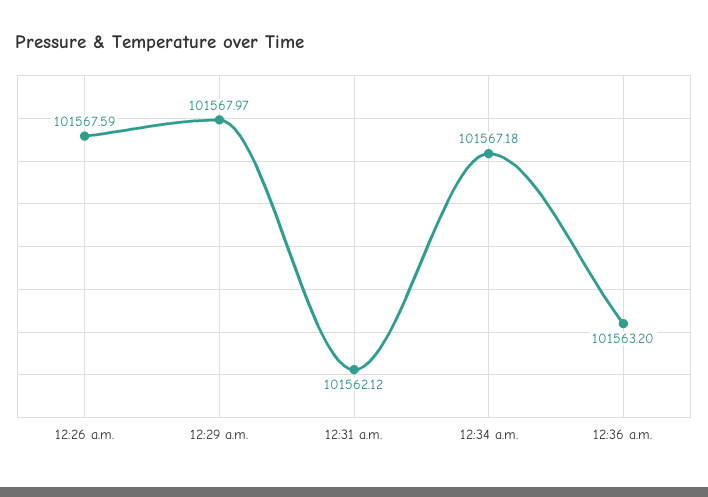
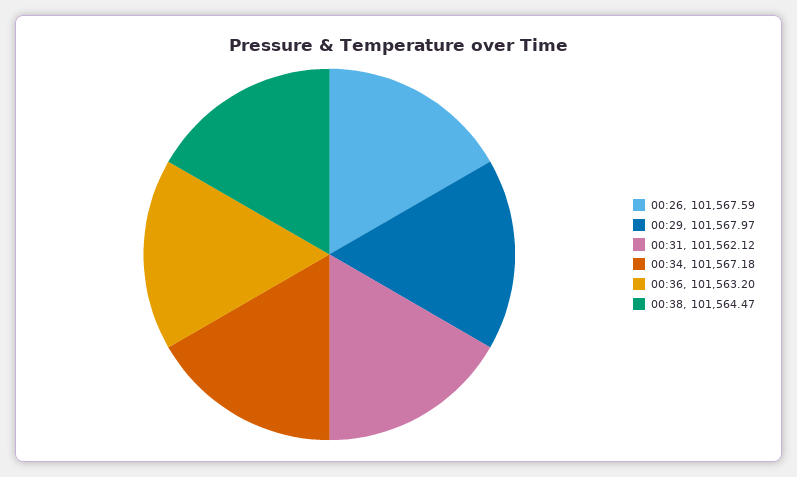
00:38: none -> 101564.47

